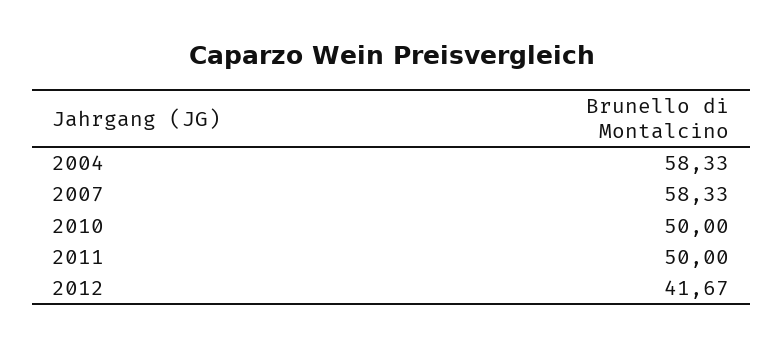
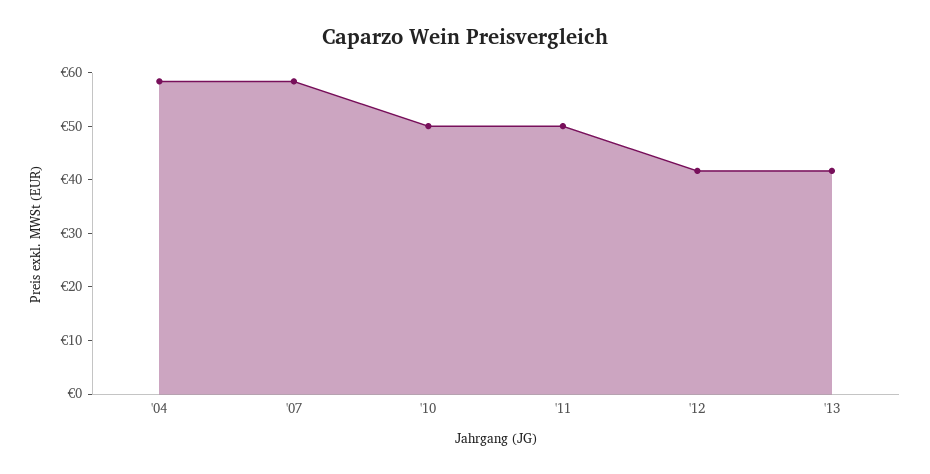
'13: none -> 42

